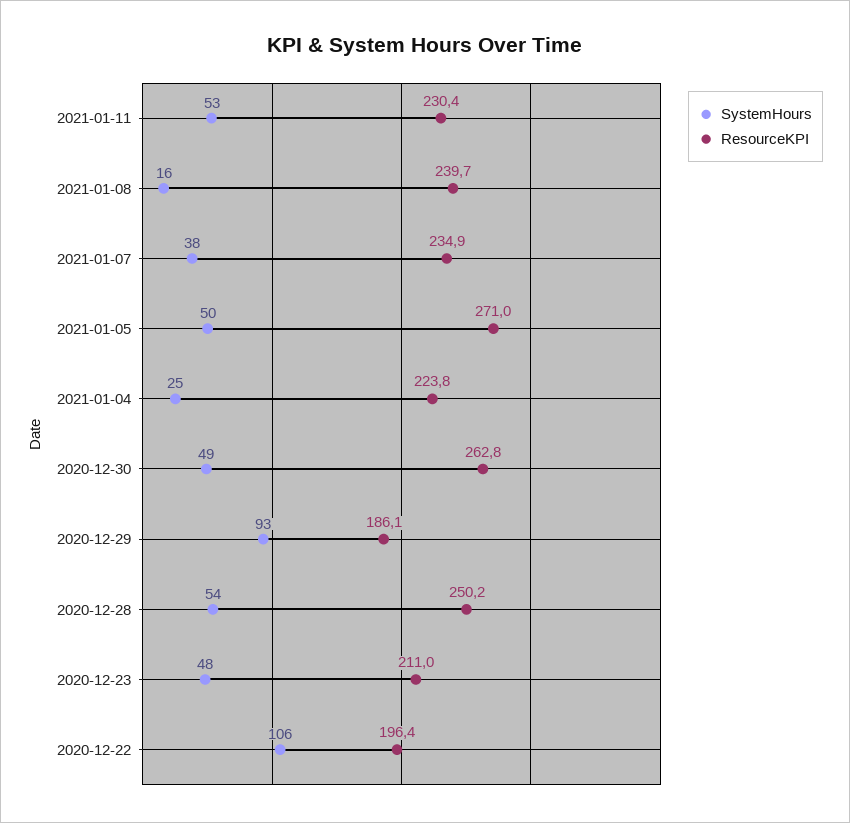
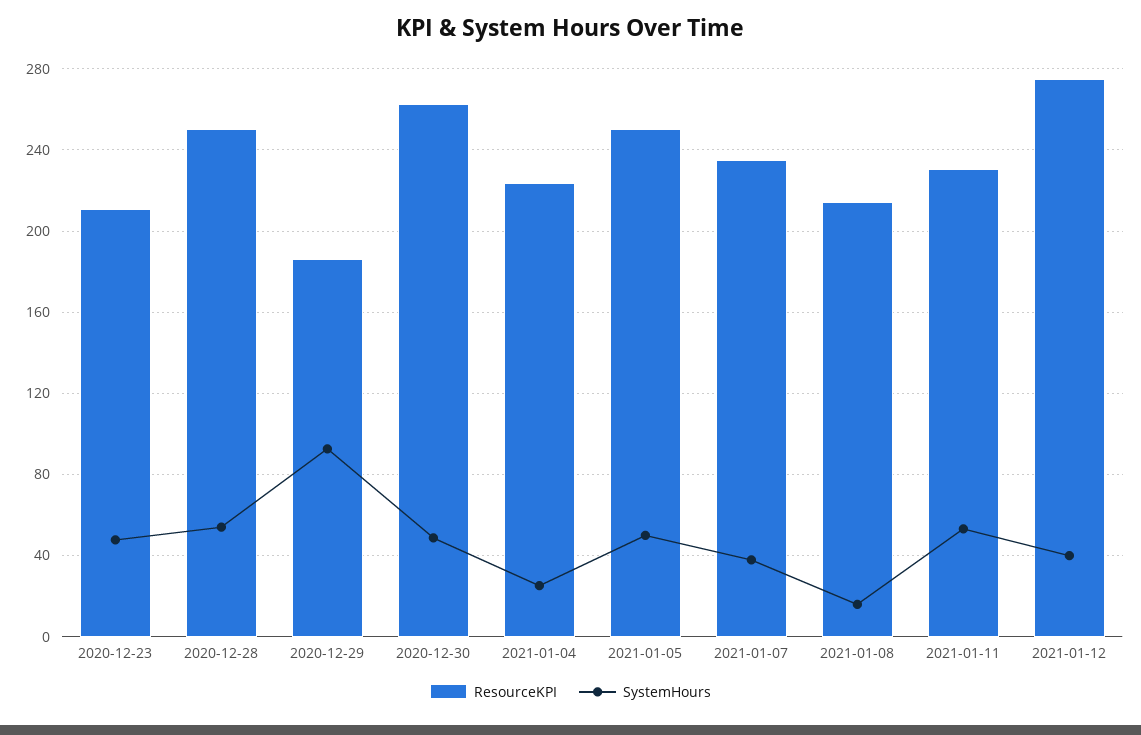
ResourceKPI, 2021-01-08: 239.7 -> 215
ResourceKPI, 2021-01-05: 271 -> 250
SystemHours, 2020-12-22: 106 -> none
ResourceKPI, 2020-12-22: 196.4 -> none
ResourceKPI, 2021-01-12: none -> 275
SystemHours, 2021-01-12: none -> 40

